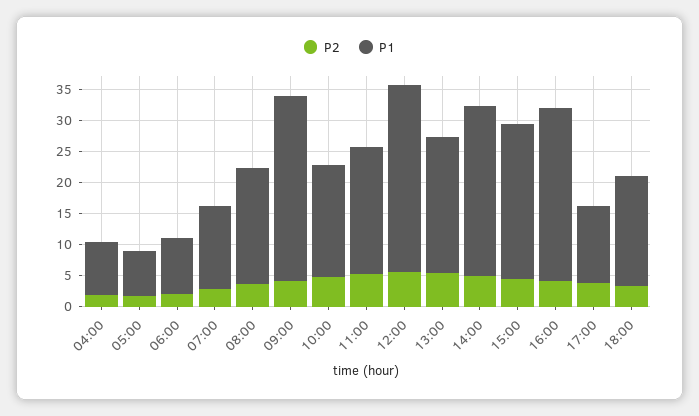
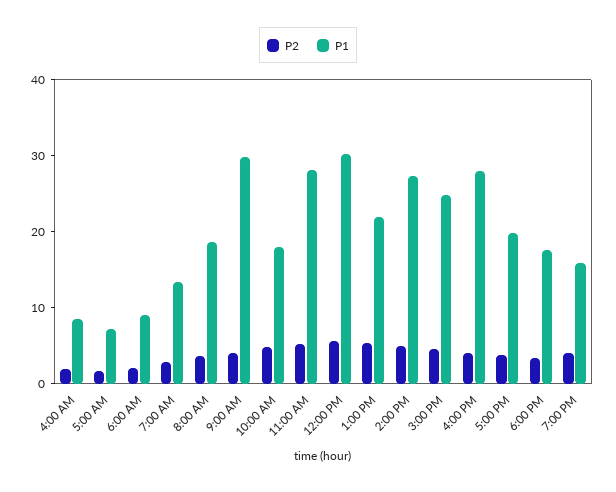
P1, 11:00: 20 -> 28
P1, 17:00: 12.5 -> 20
P2, 7:00 PM: none -> 4
P1, 7:00 PM: none -> 16

